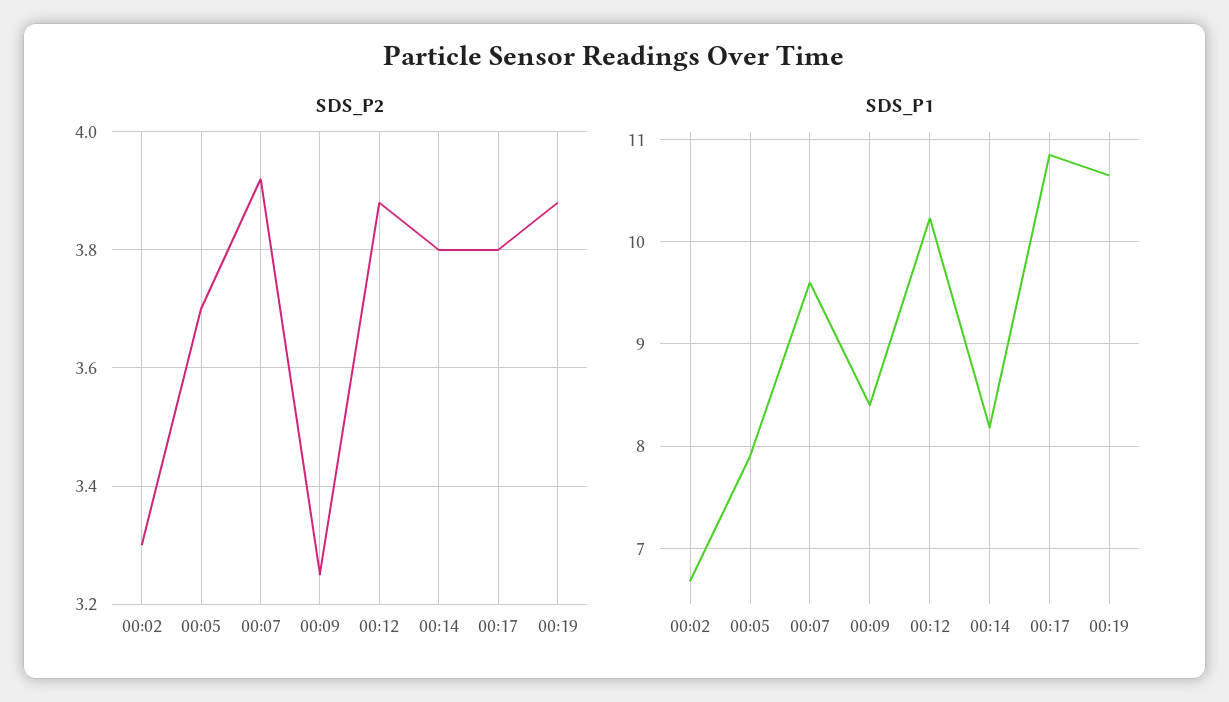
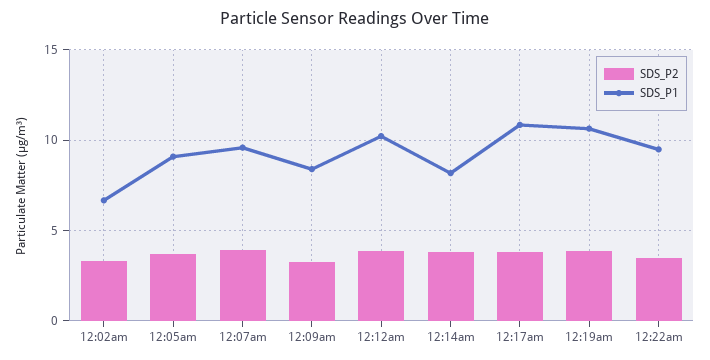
SDS_P1, 00:05: 7.9 -> 9
SDS_P2, 12:22am: none -> 3.5
SDS_P1, 12:22am: none -> 9.5

